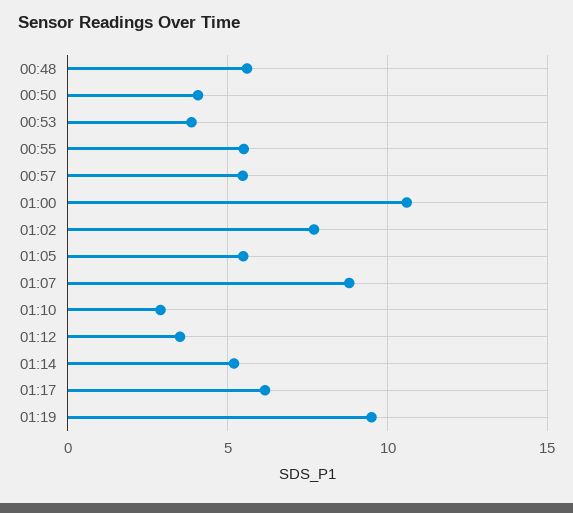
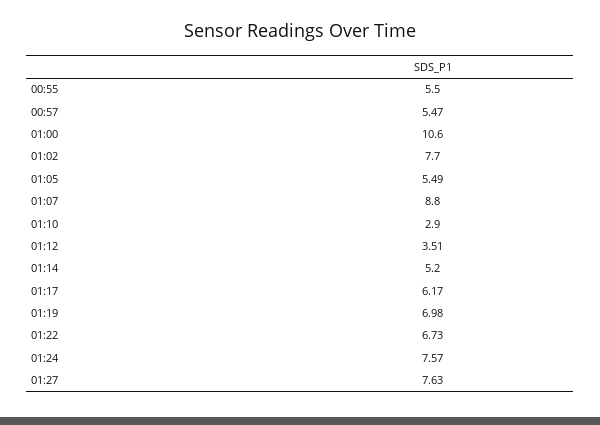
00:48: 5.5 -> none
00:50: 4 -> none
00:53: 4 -> none
01:19: 9.5 -> 6.98
01:22: none -> 6.73
01:24: none -> 7.57
01:27: none -> 7.63

